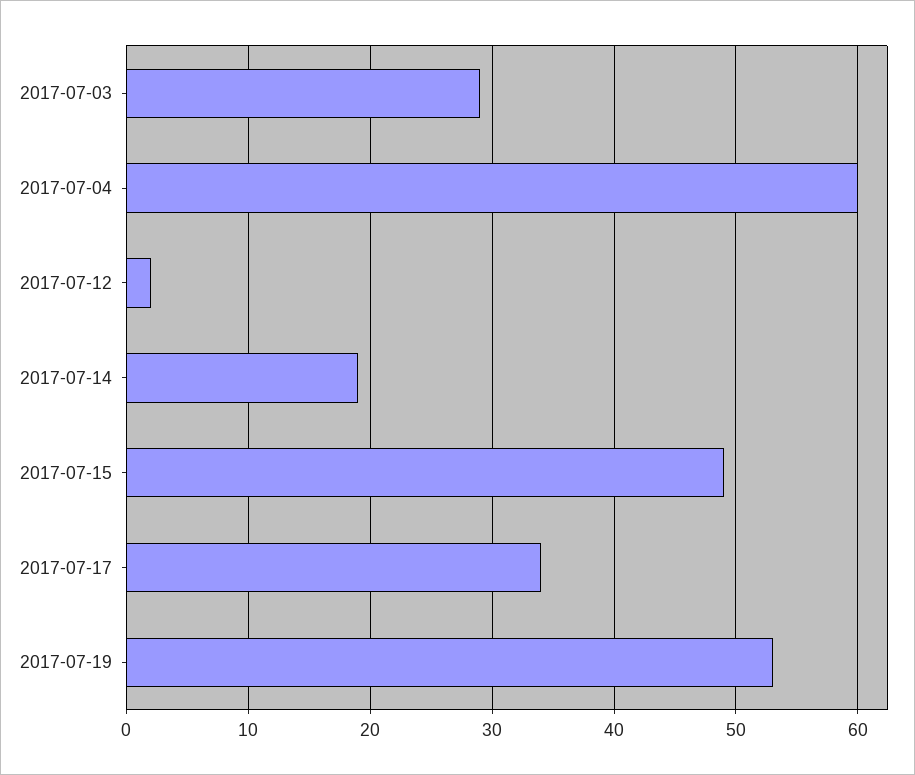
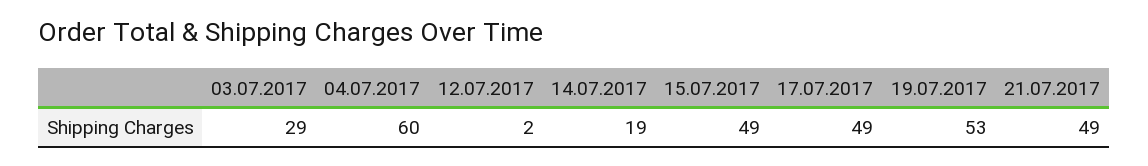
2017-07-17: 34 -> 49
21.07.2017: none -> 49

